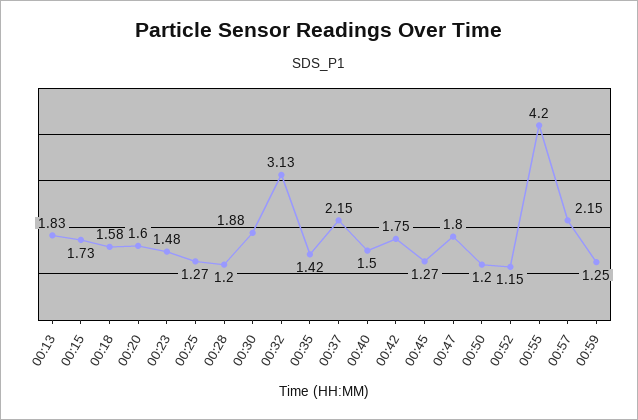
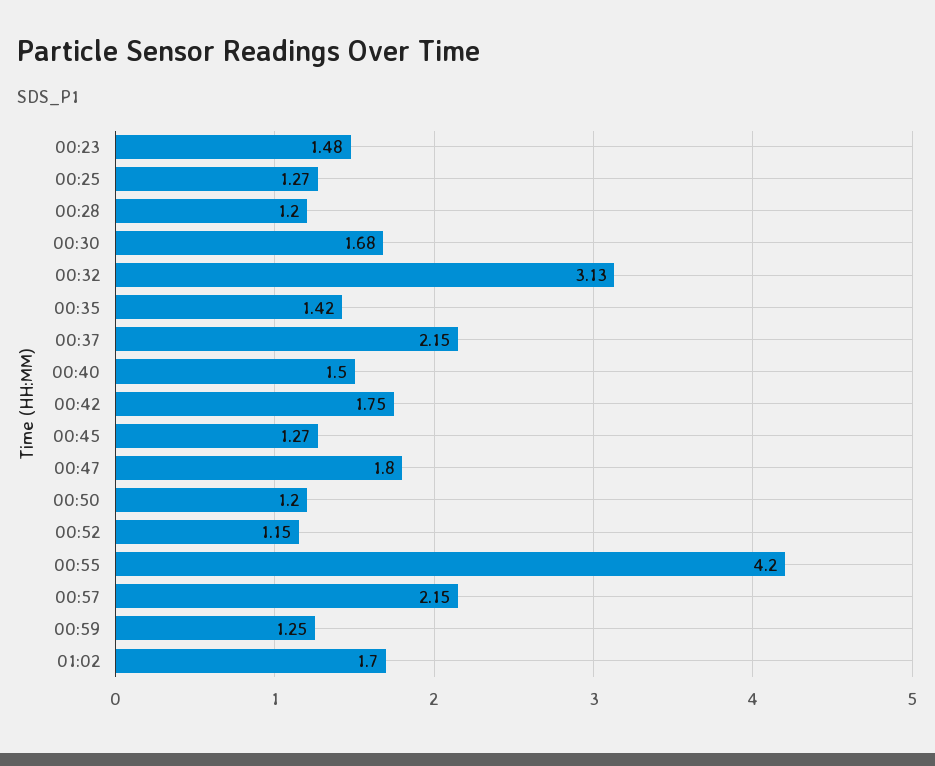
00:13: 1.83 -> none
00:15: 1.73 -> none
00:18: 1.58 -> none
00:20: 1.6 -> none
00:30: 1.88 -> 1.68
01:02: none -> 1.7

